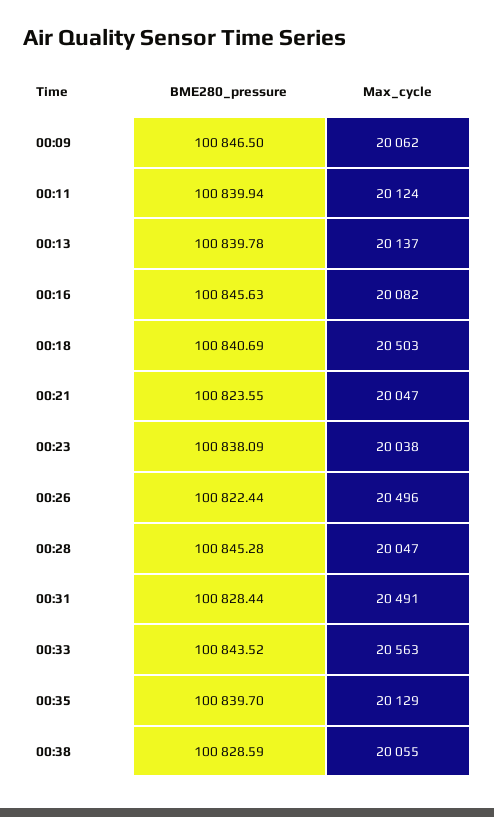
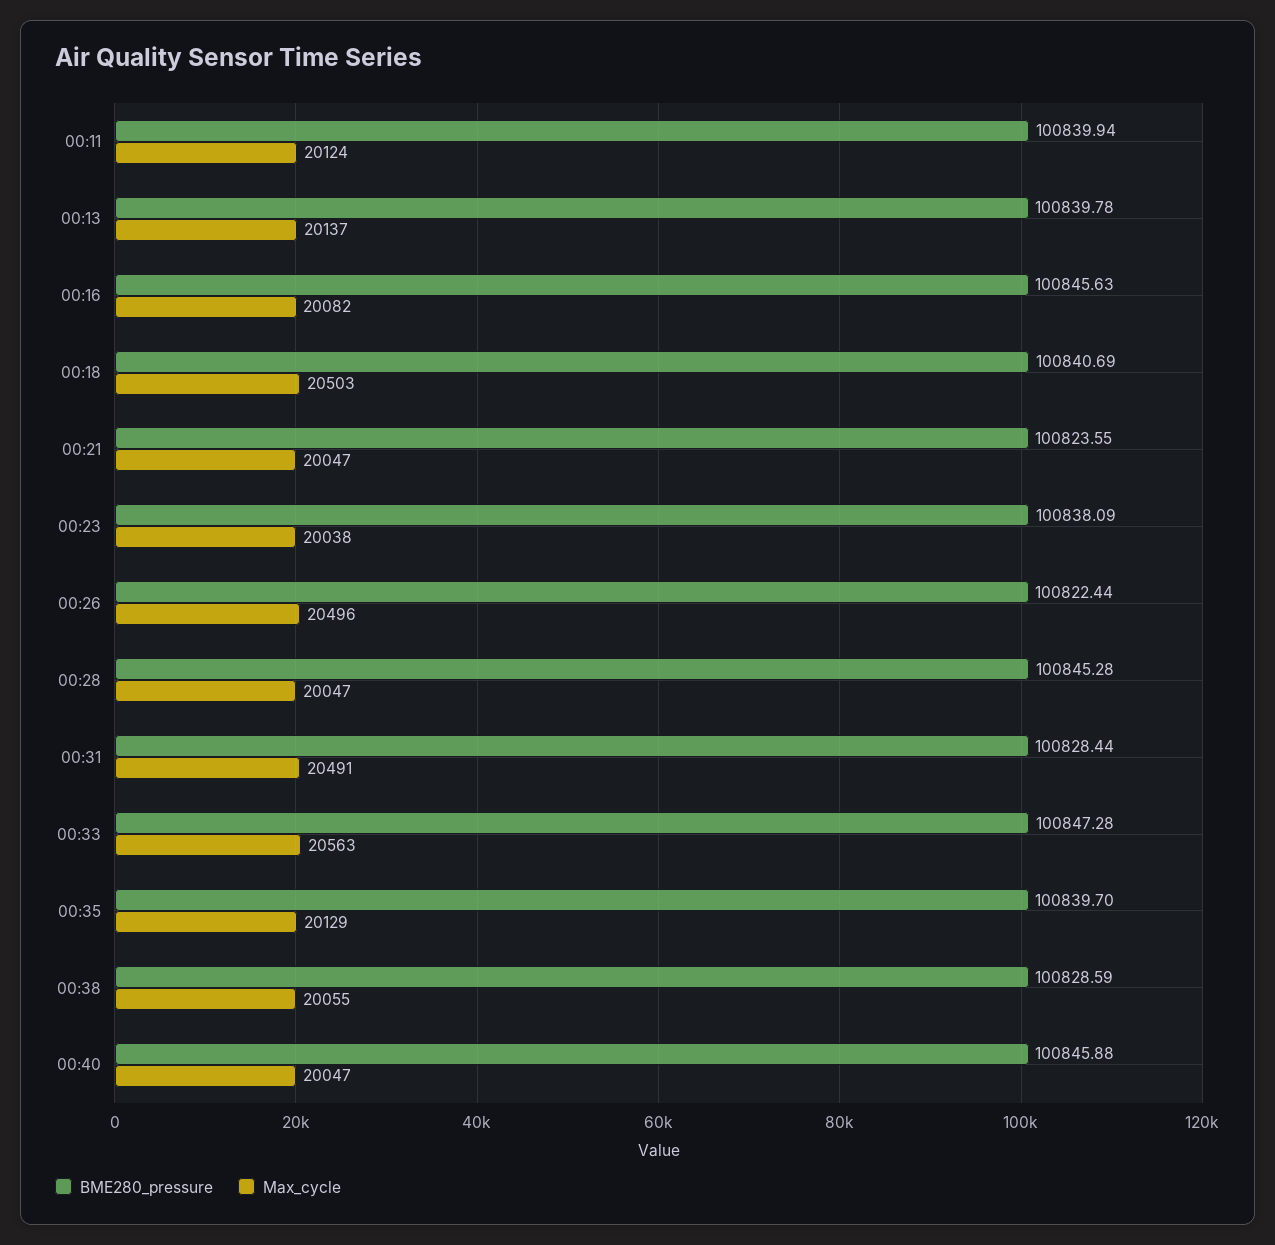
BME280_pressure, 00:09: 100846.5 -> none
Max_cycle, 00:09: 20062 -> none
BME280_pressure, 00:33: 100843.52 -> 100847.28
BME280_pressure, 00:40: none -> 100845.88
Max_cycle, 00:40: none -> 20047

